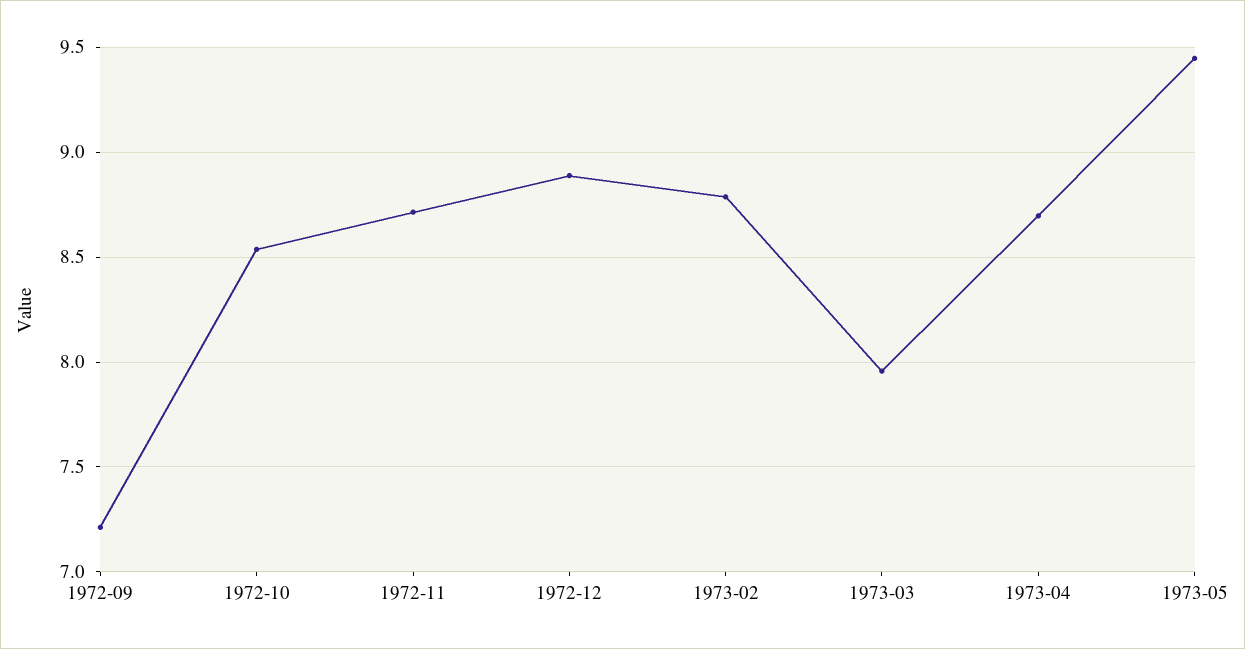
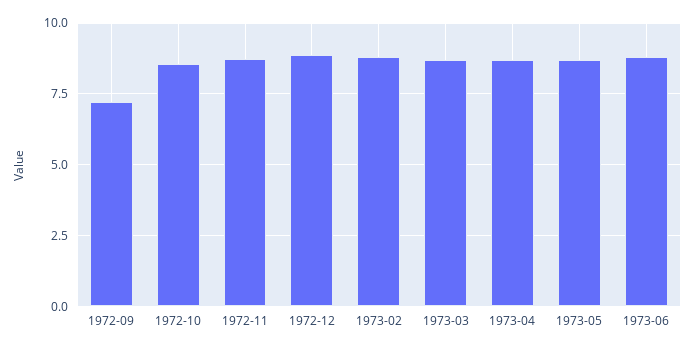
1973-03: 7.95 -> 8.75
1973-05: 9.45 -> 8.75
1973-06: none -> 8.75

